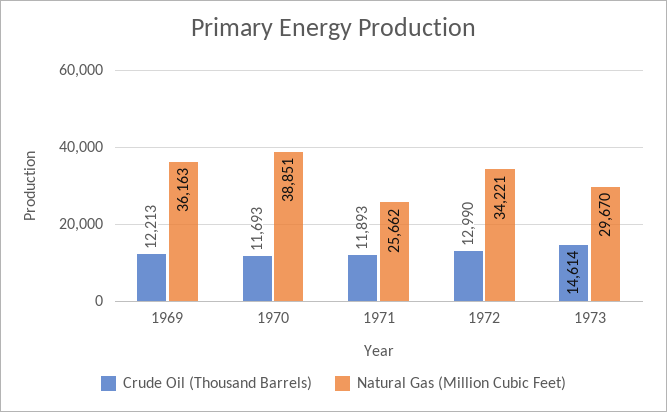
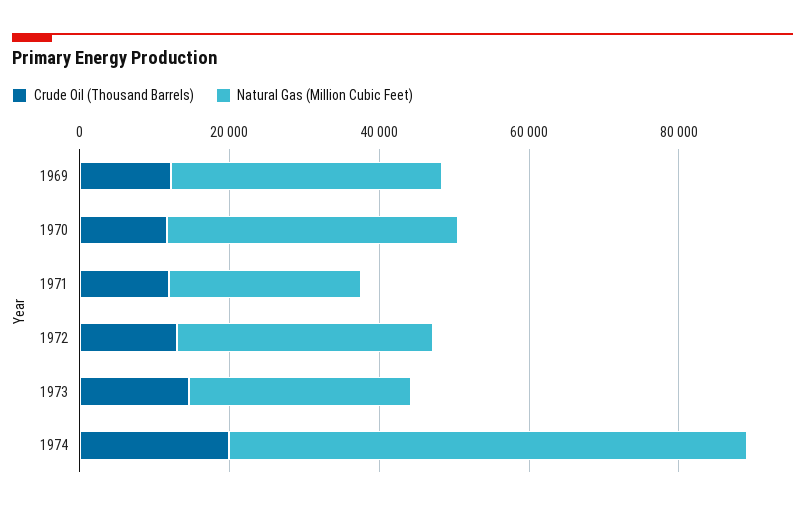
Crude Oil (Thousand Barrels), 1974: none -> 20000
Natural Gas (Million Cubic Feet), 1974: none -> 70000

